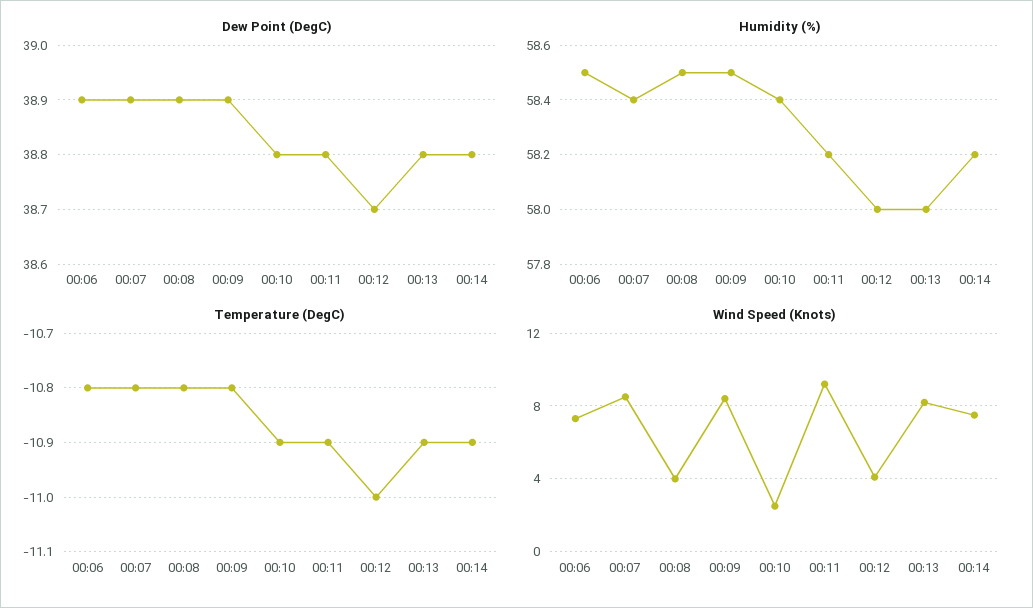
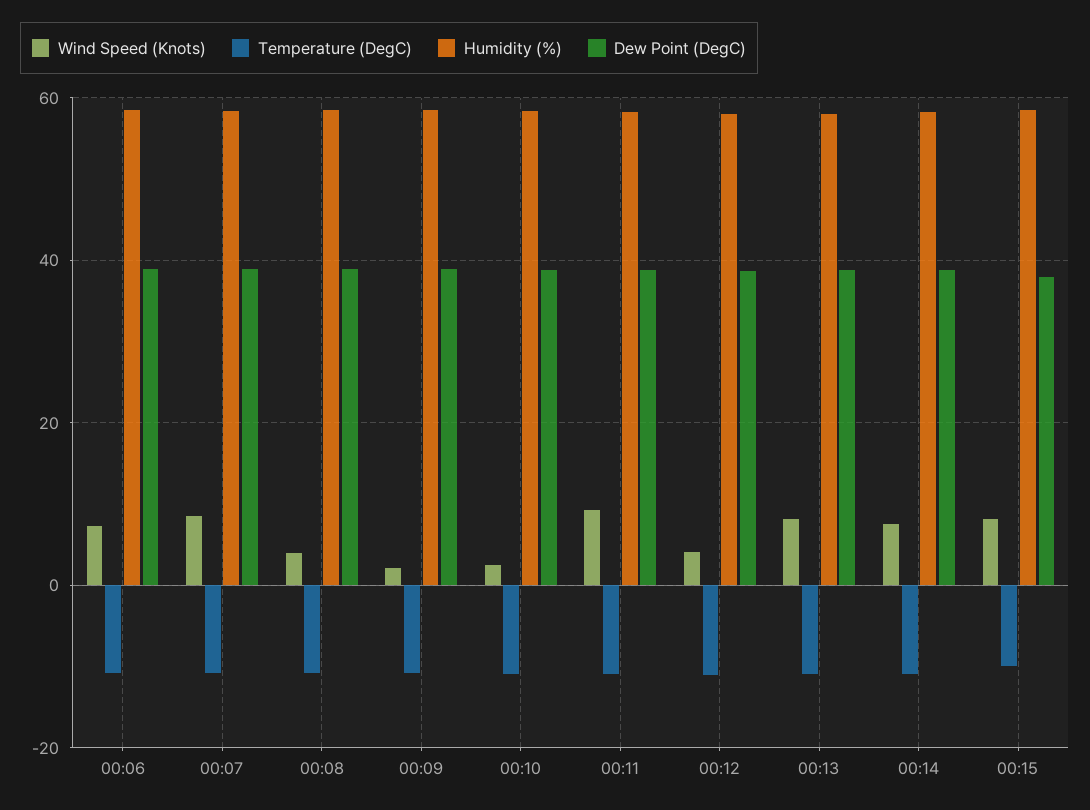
Wind Speed (Knots), 00:09: 8.5 -> 2
Wind Speed (Knots), 00:15: none -> 8
Temperature (DegC), 00:15: none -> -10
Humidity (%), 00:15: none -> 58
Dew Point (DegC), 00:15: none -> 38

